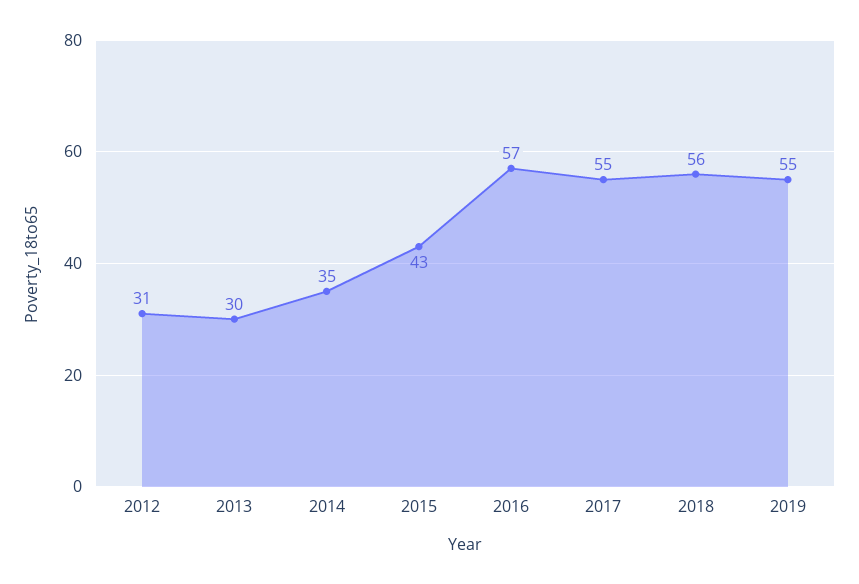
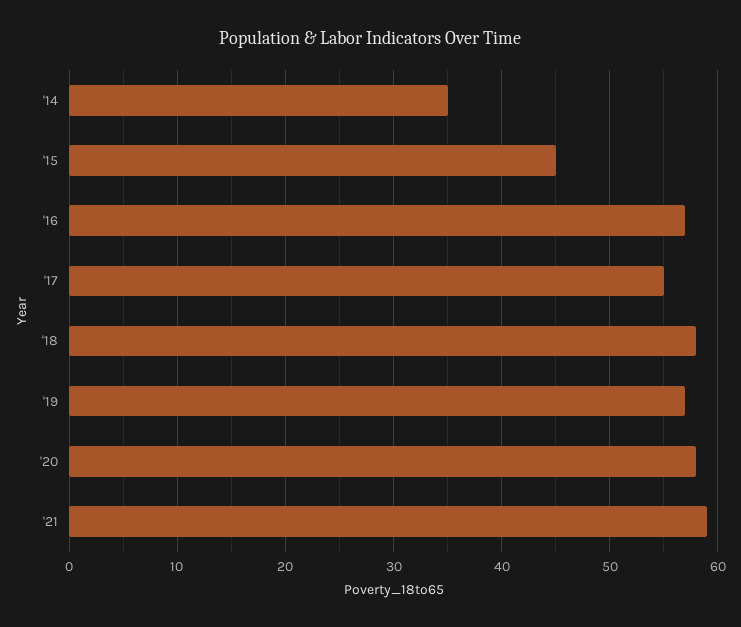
2012: 31 -> none
2013: 30 -> none
2015: 43 -> 45
2018: 56 -> 58
2019: 55 -> 57
'20: none -> 58
'21: none -> 59

